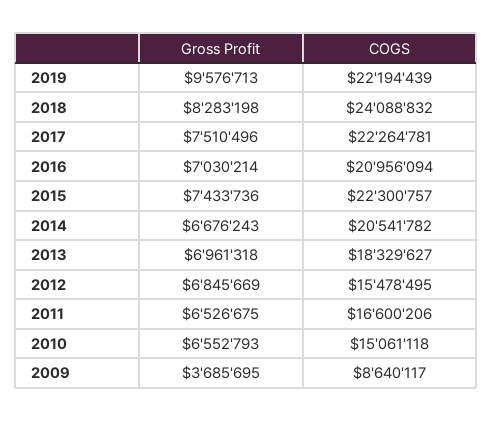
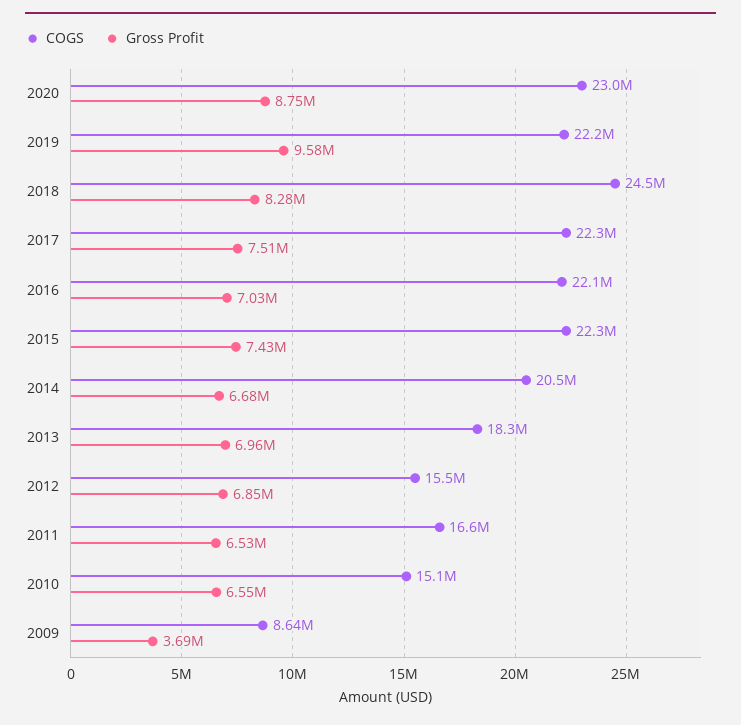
COGS, 2018: 24088832 -> 24500000
COGS, 2016: 20956094 -> 22100000
COGS, 2020: none -> 23000000
Gross Profit, 2020: none -> 8750000

